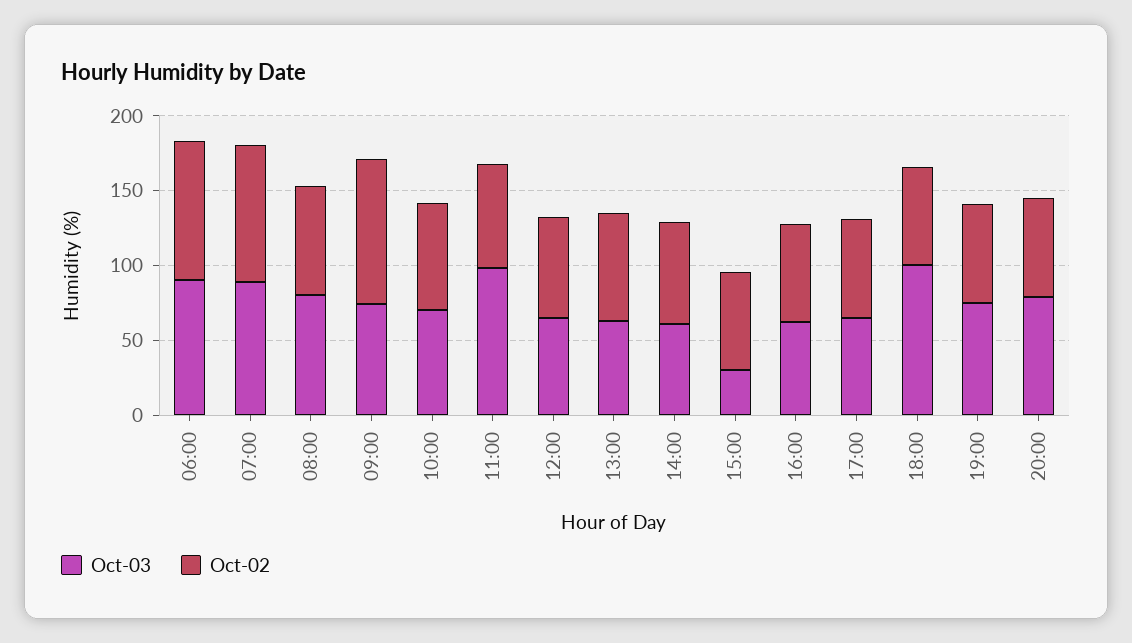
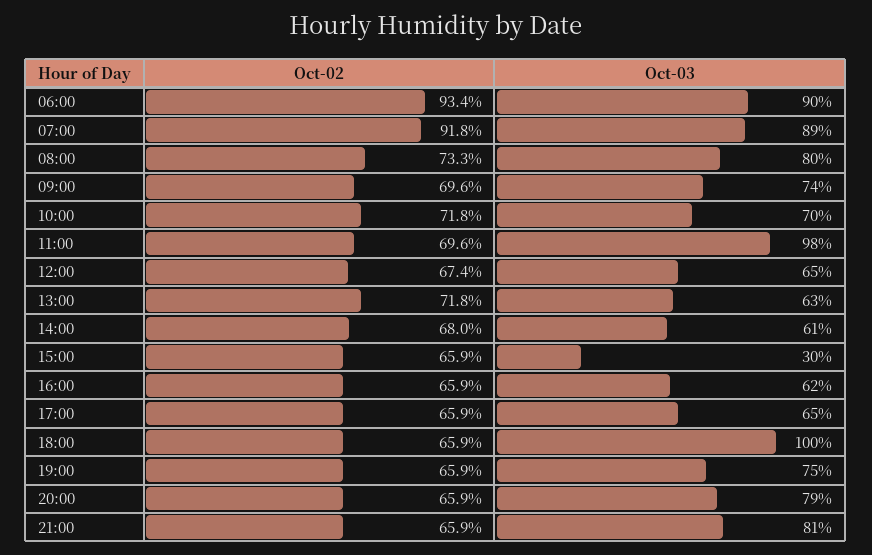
Oct-02, 09:00: 100 -> 69.6
Oct-02, 21:00: none -> 65.9
Oct-03, 21:00: none -> 81

